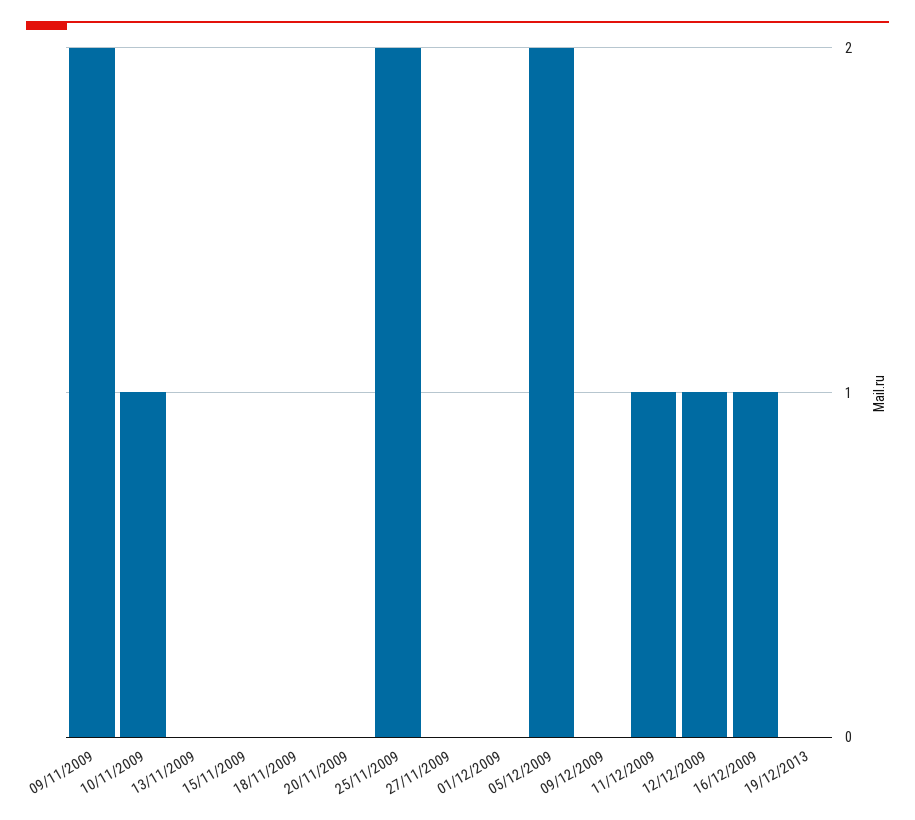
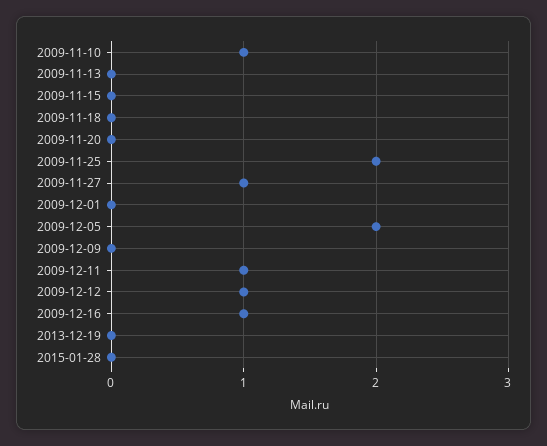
09/11/2009: 2 -> none
27/11/2009: 0 -> 1
2015-01-28: none -> 0

